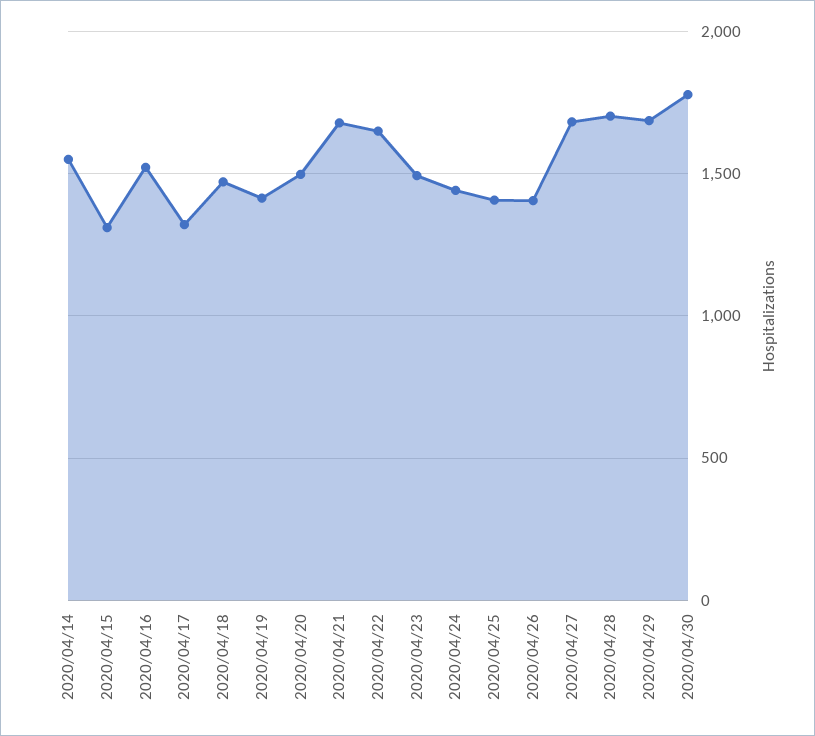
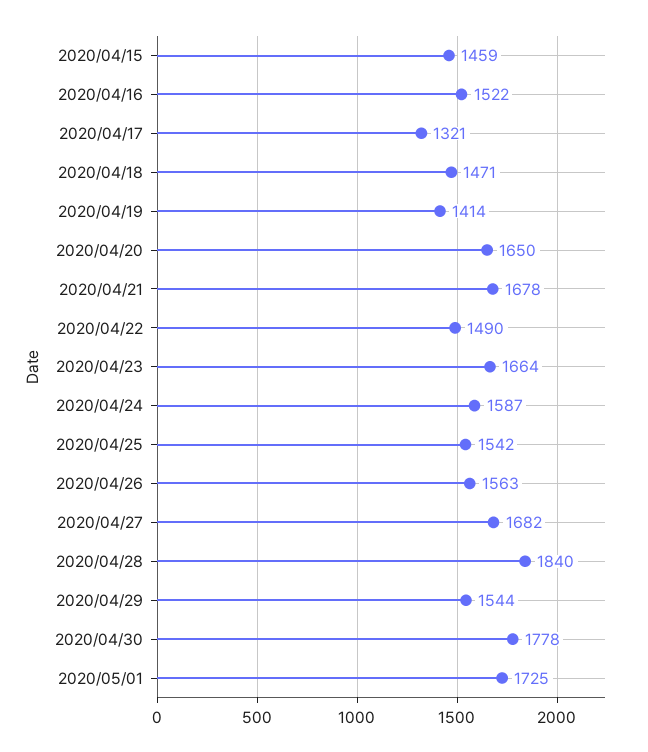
2020/04/14: 1550 -> none
2020/04/15: 1300 -> 1459
2020/04/20: 1500 -> 1650
2020/04/22: 1650 -> 1490
2020/04/23: 1500 -> 1664
2020/04/24: 1450 -> 1587
2020/04/25: 1400 -> 1542
2020/04/26: 1400 -> 1563
2020/04/28: 1700 -> 1840
2020/04/29: 1700 -> 1544
2020/05/01: none -> 1725

